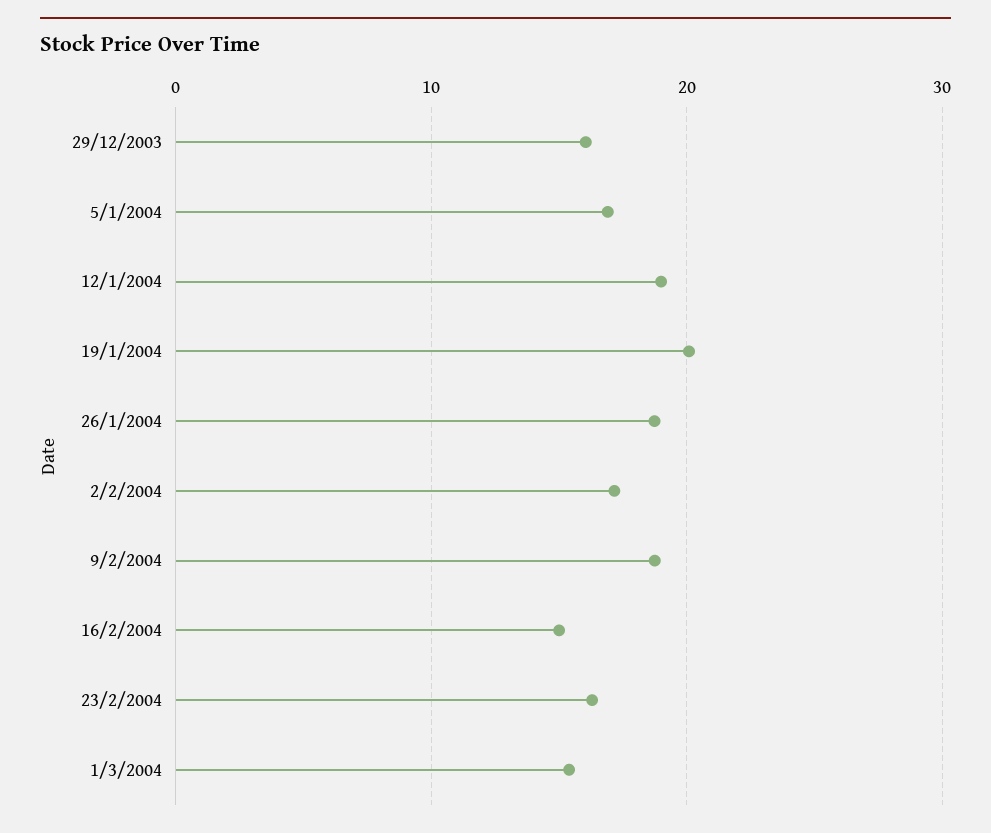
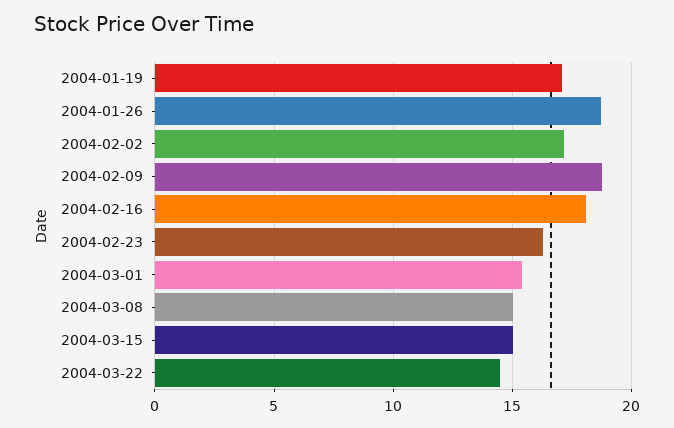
29/12/2003: 16 -> none
5/1/2004: 17 -> none
12/1/2004: 19 -> none
19/1/2004: 20 -> 17
16/2/2004: 15 -> 18
2004-03-08: none -> 15
2004-03-15: none -> 15
2004-03-22: none -> 14.5

